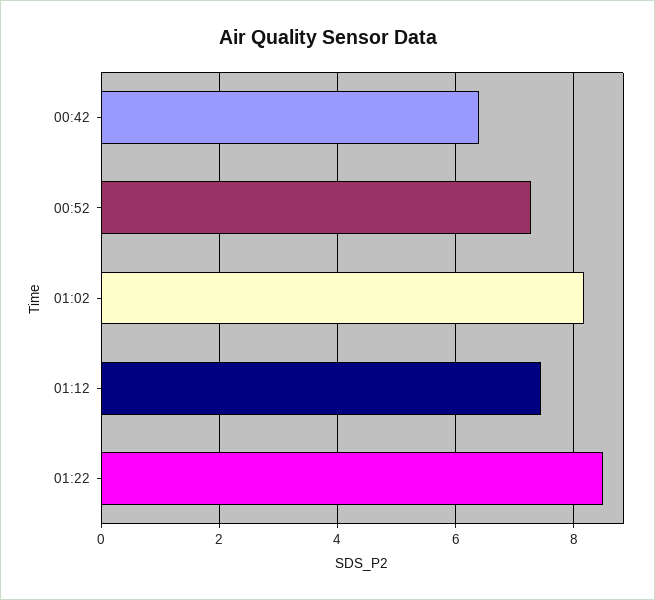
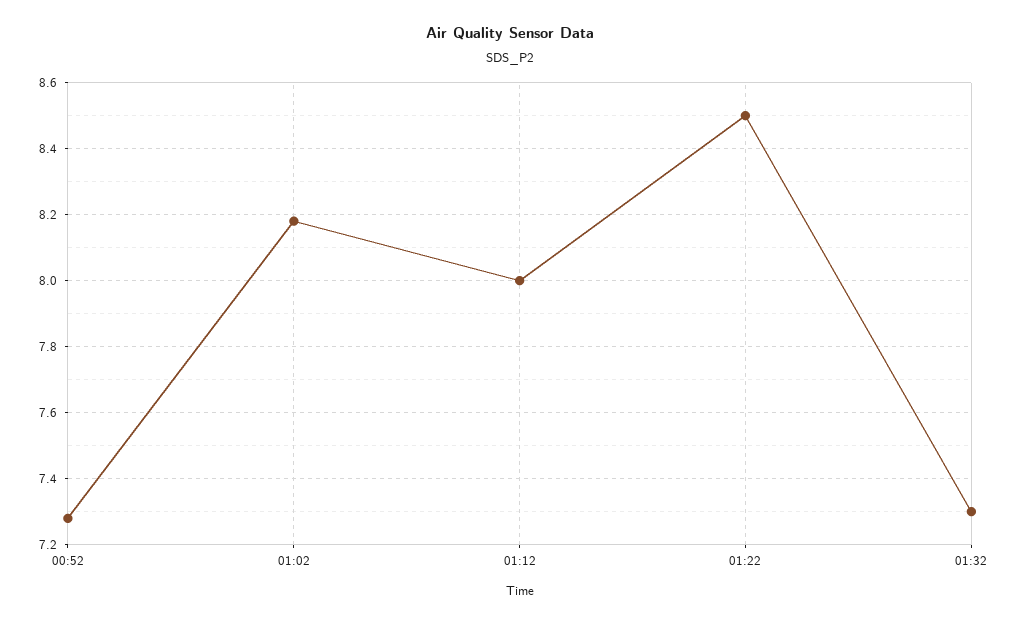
00:42: 6.4 -> none
01:12: 7.4 -> 8
01:32: none -> 7.3

